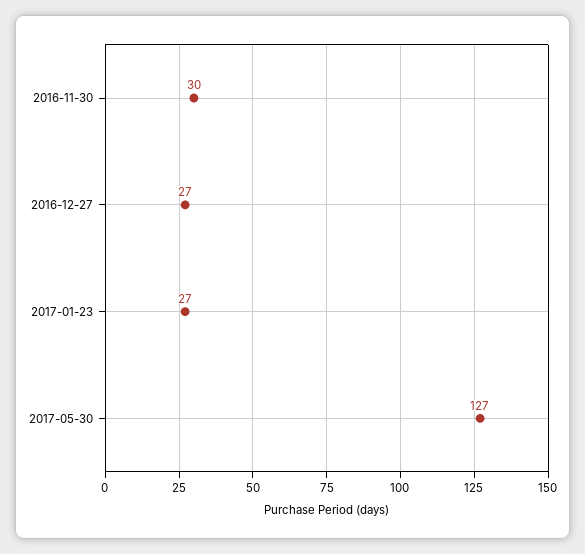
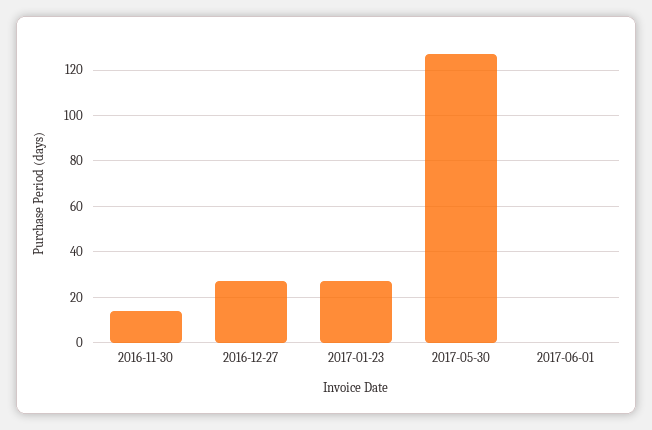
2016-11-30: 30 -> 15
2017-06-01: none -> 0

